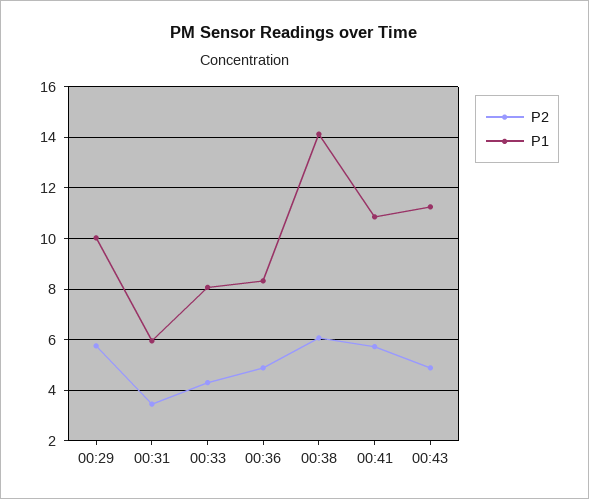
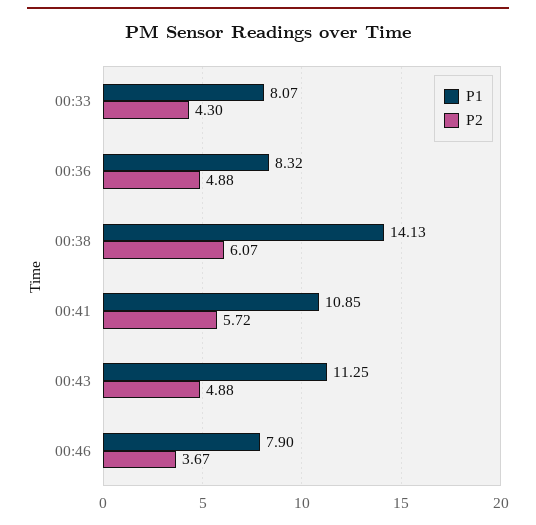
P2, 00:29: 5.75 -> none
P1, 00:29: 10 -> none
P2, 00:31: 3.5 -> none
P1, 00:31: 6 -> none
P1, 00:46: none -> 7.9
P2, 00:46: none -> 3.67

